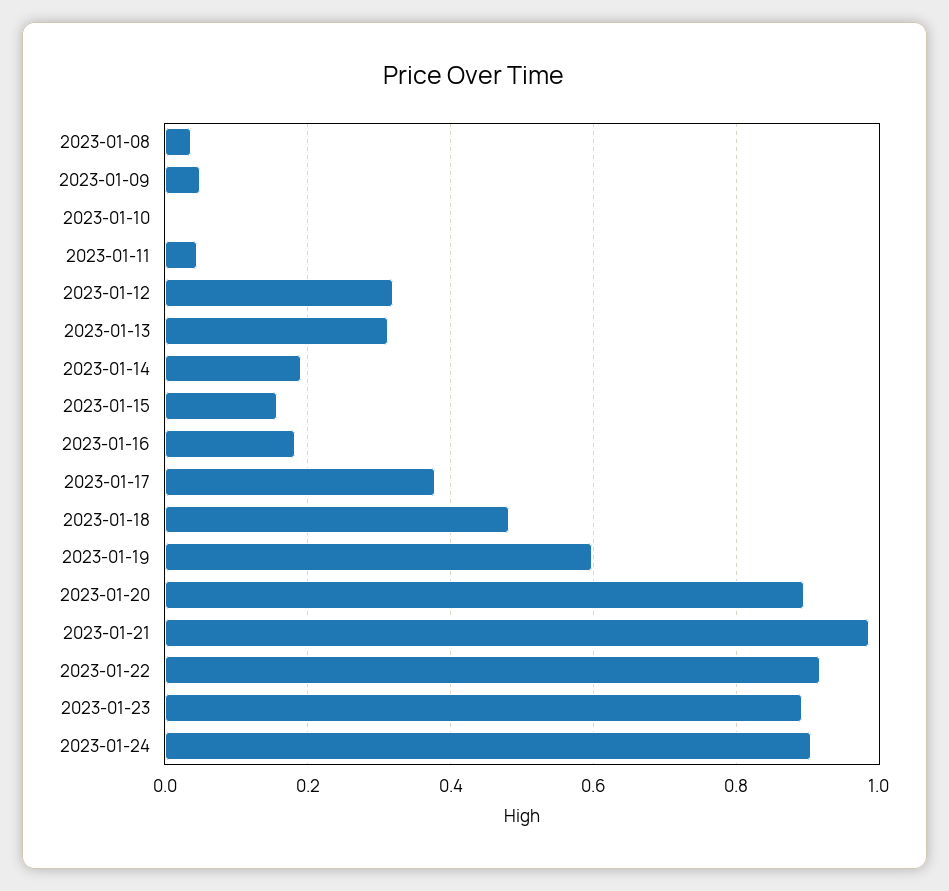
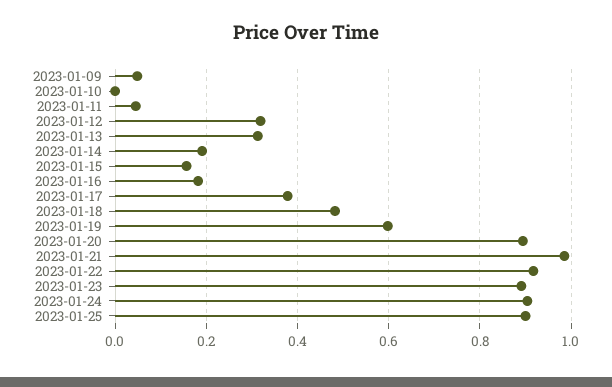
2023-01-08: 0.04 -> none
2023-01-25: none -> 0.9

